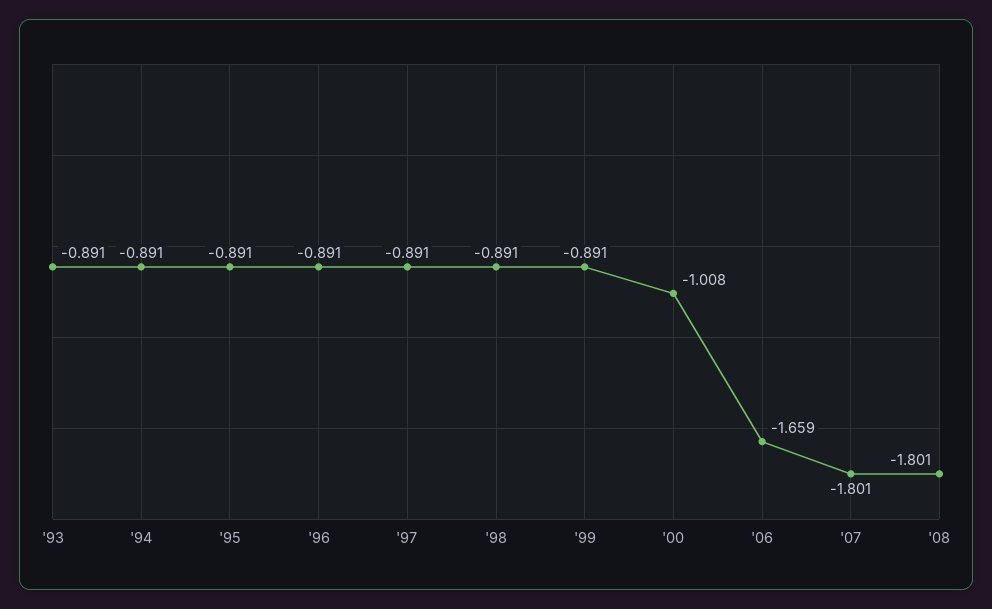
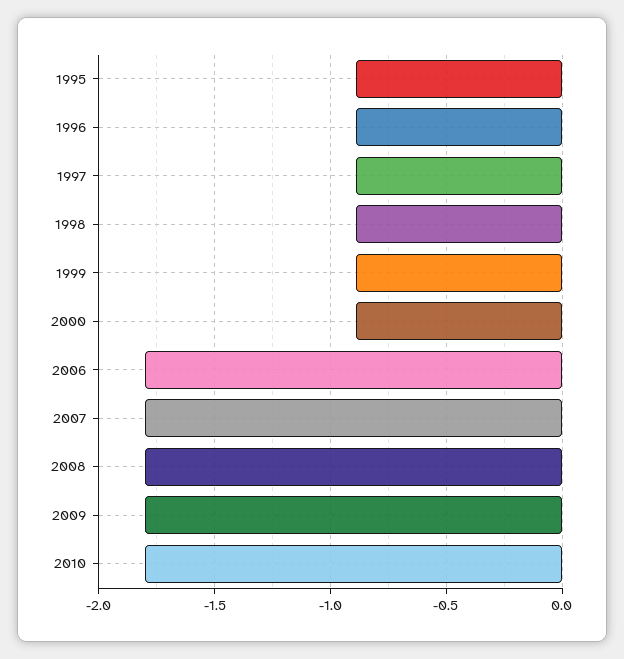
'93: -0.891 -> none
'94: -0.891 -> none
'00: -1.008 -> -0.9
'06: -1.659 -> -1.8
2009: none -> -1.8
2010: none -> -1.8

